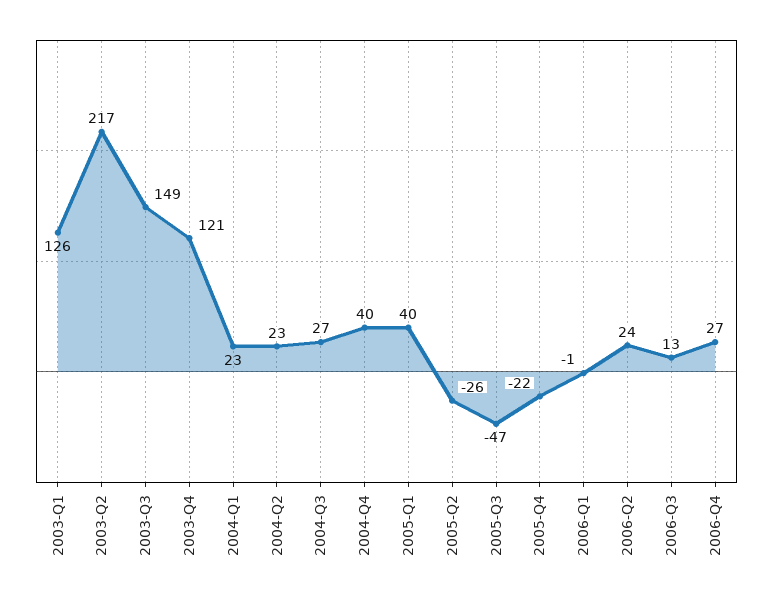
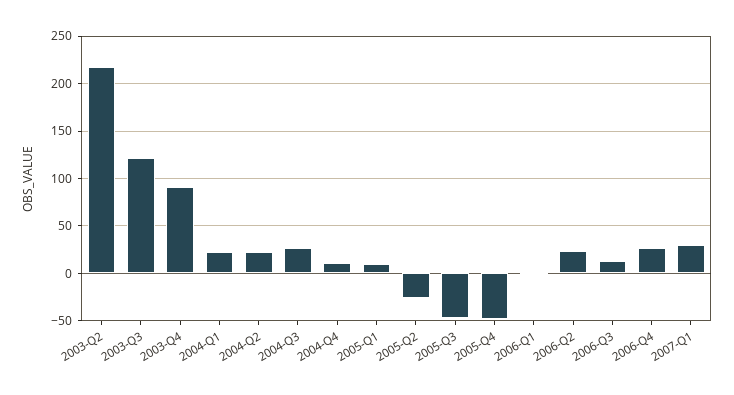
2003-Q1: 126 -> none
2003-Q3: 149 -> 120
2003-Q4: 121 -> 90
2004-Q4: 40 -> 10
2005-Q1: 40 -> 10
2005-Q4: -22 -> -50
2007-Q1: none -> 30

